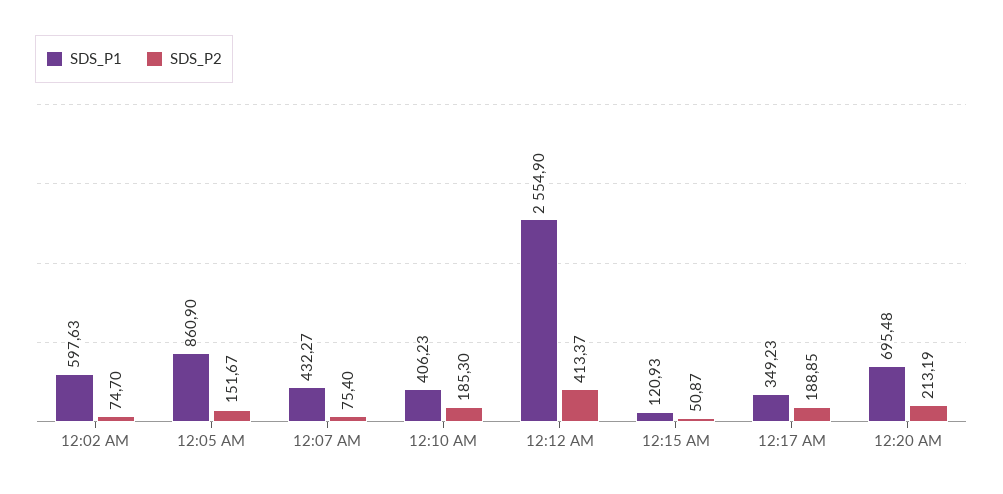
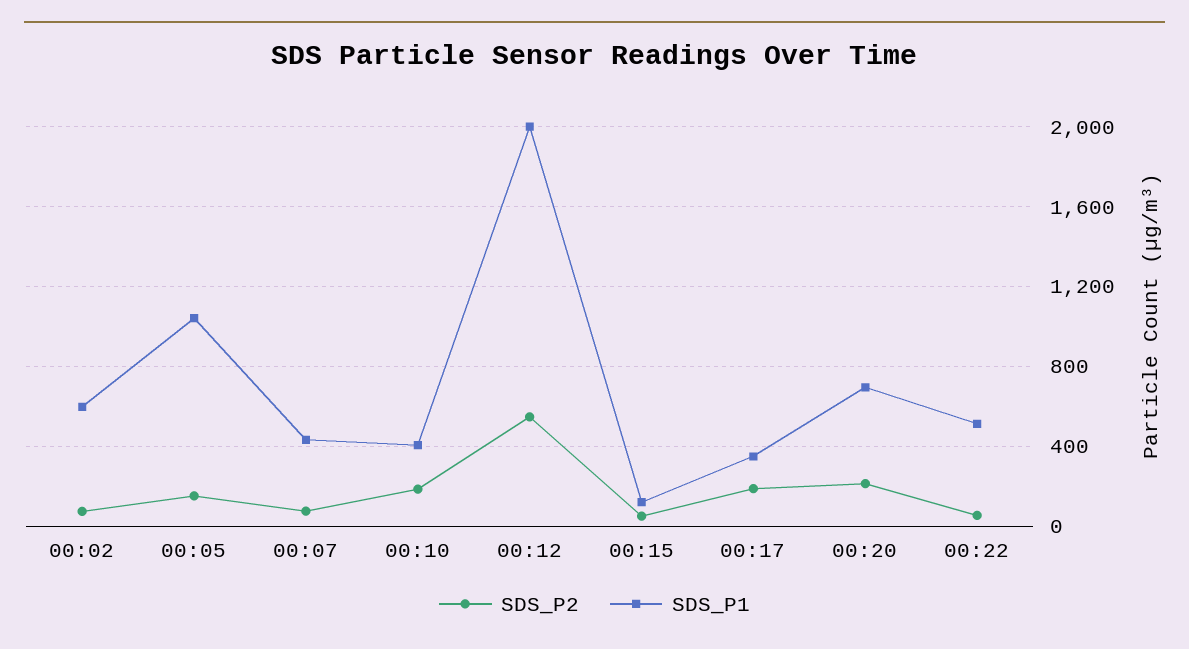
SDS_P1, 12:05 AM: 860.9 -> 1050
SDS_P1, 12:12 AM: 2554.9 -> 2000
SDS_P2, 12:12 AM: 413.37 -> 550
SDS_P2, 00:22: none -> 50
SDS_P1, 00:22: none -> 500

